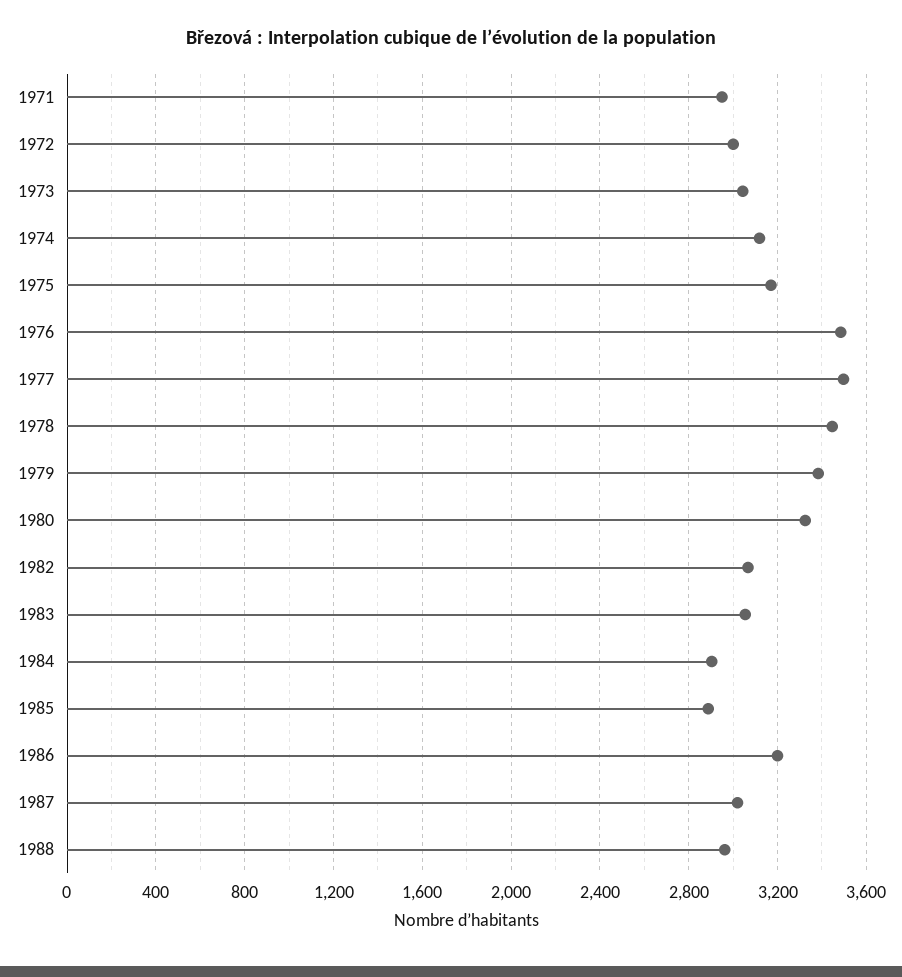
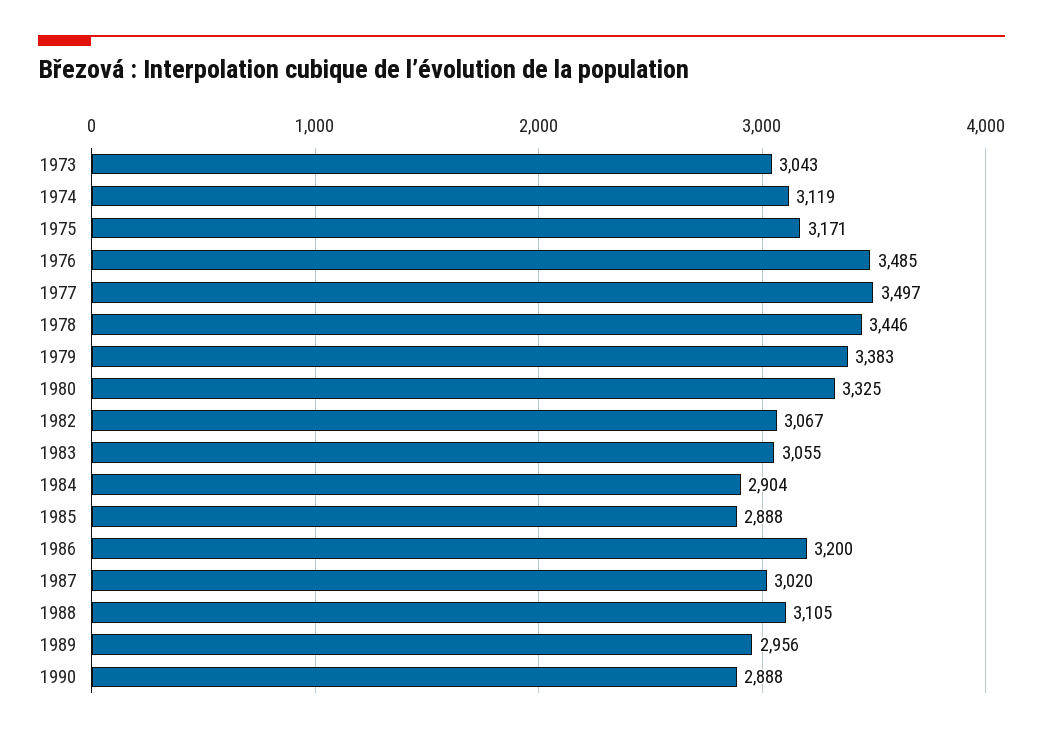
1971: 2950 -> none
1972: 3000 -> none
1988: 2950 -> 3105
1989: none -> 2956
1990: none -> 2888

